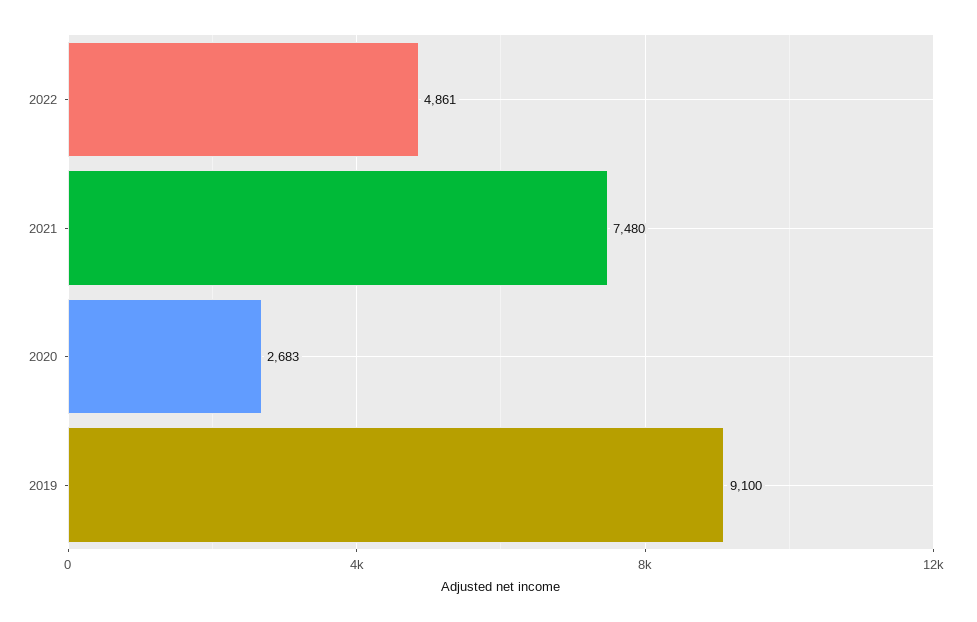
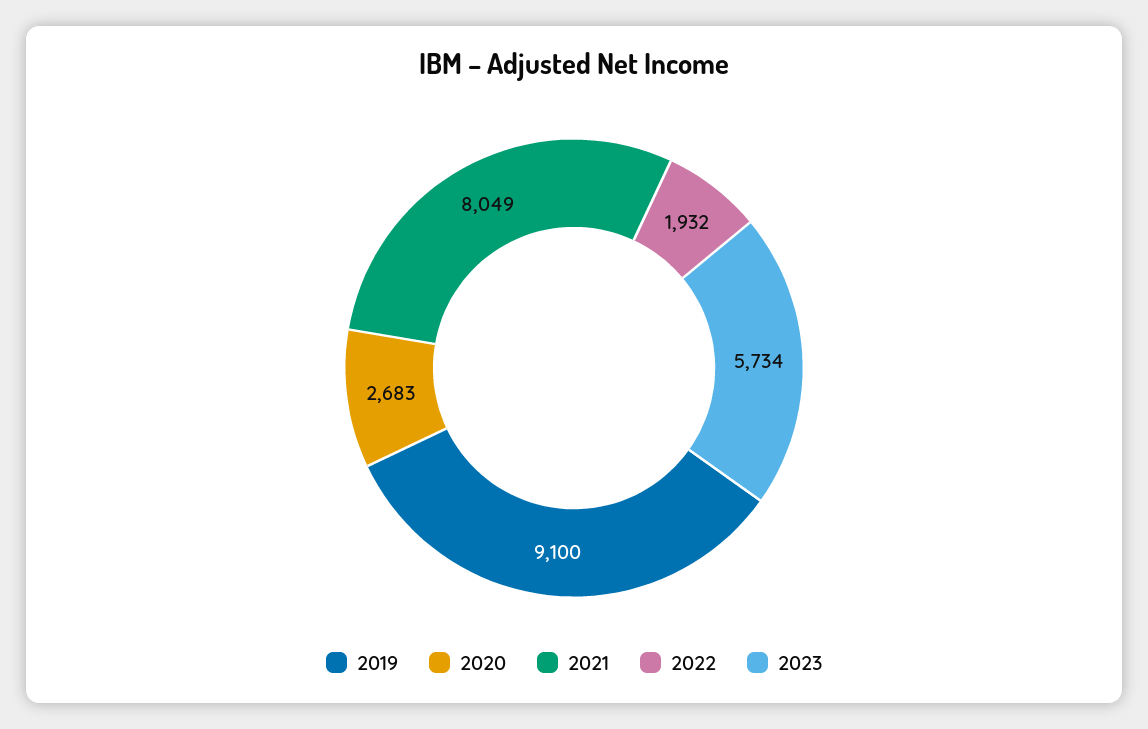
2022: 4861 -> 1932
2021: 7480 -> 8049
2023: none -> 5734

